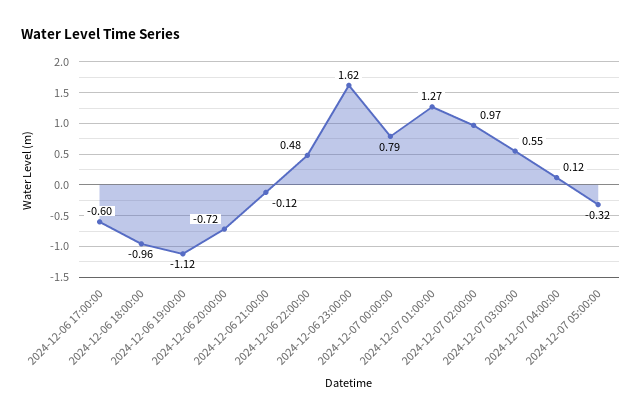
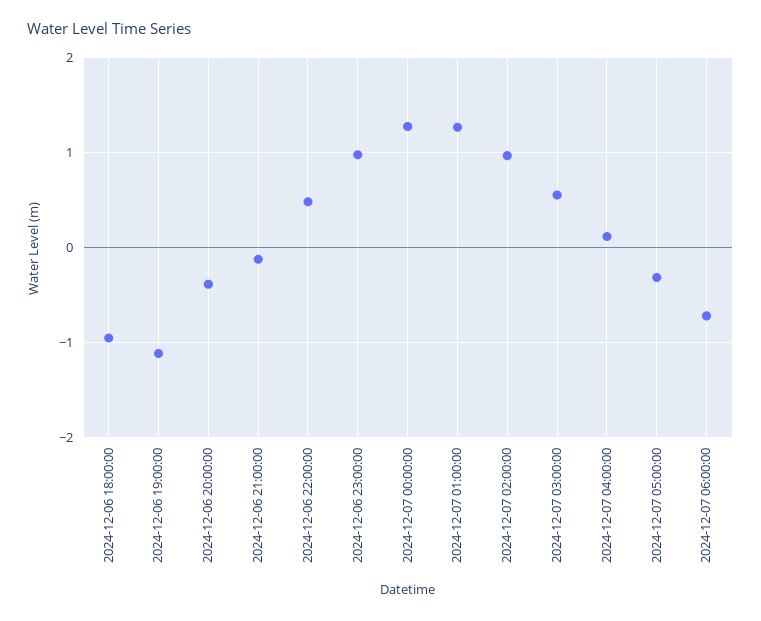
2024-12-06 17:00:00: -0.6 -> none
2024-12-06 20:00:00: -0.72 -> -0.4
2024-12-06 23:00:00: 1.62 -> 1
2024-12-07 00:00:00: 0.79 -> 1.3
2024-12-07 06:00:00: none -> -0.7

